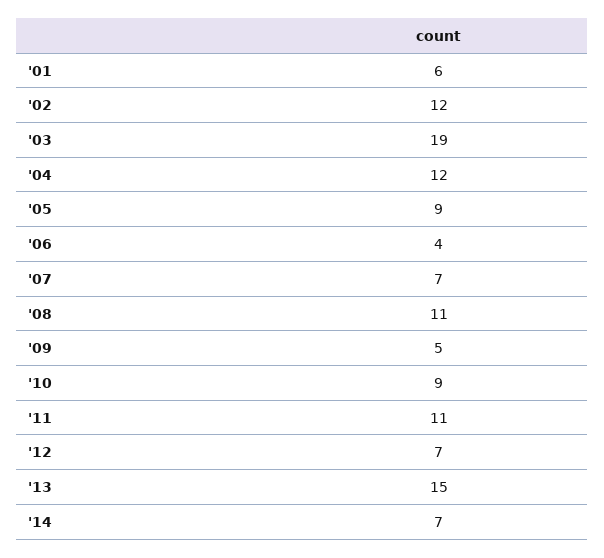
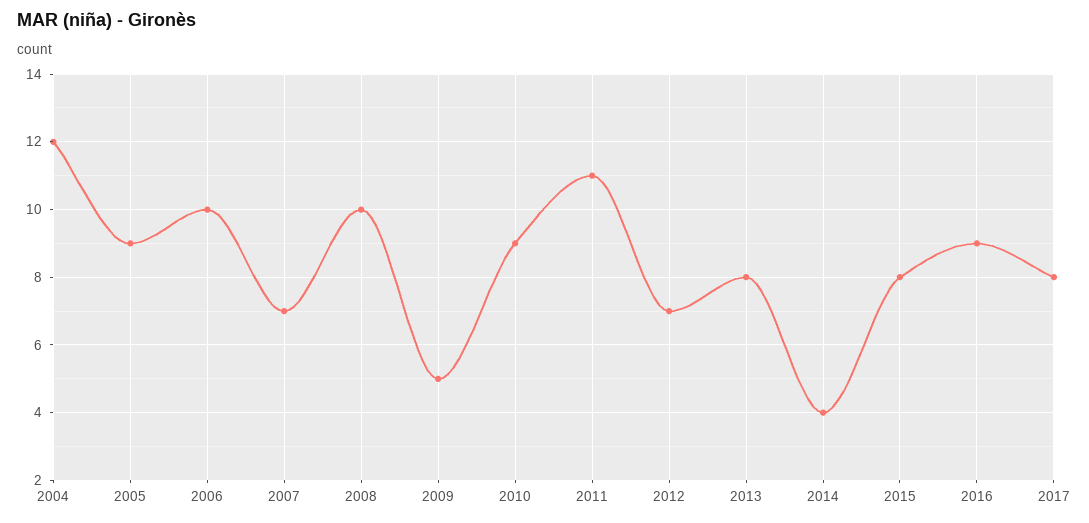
'01: 6 -> none
'02: 12 -> none
'03: 19 -> none
'06: 4 -> 10
'08: 11 -> 10
'13: 15 -> 8
'14: 7 -> 4
2015: none -> 8
2016: none -> 9
2017: none -> 8

